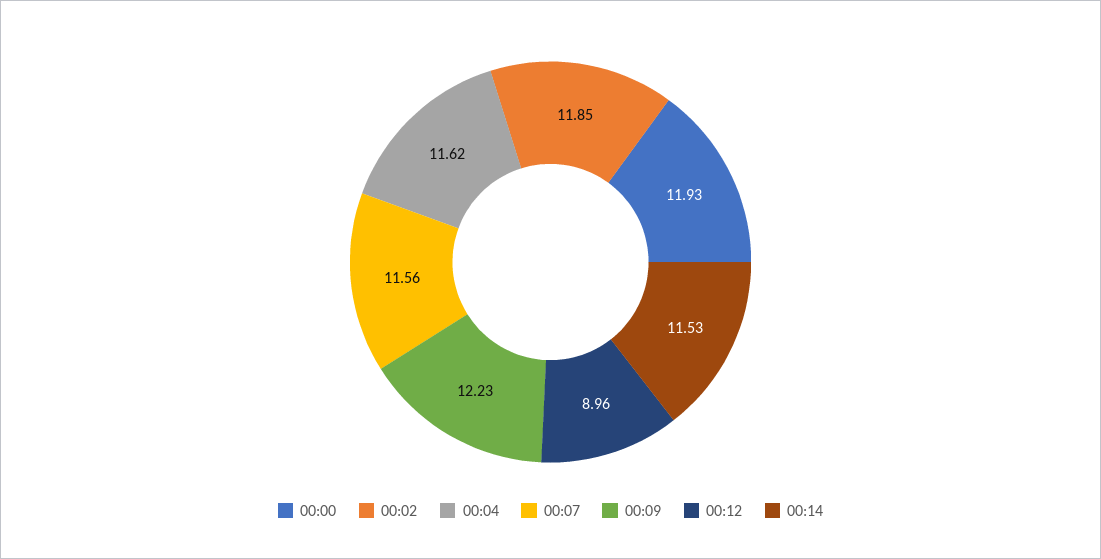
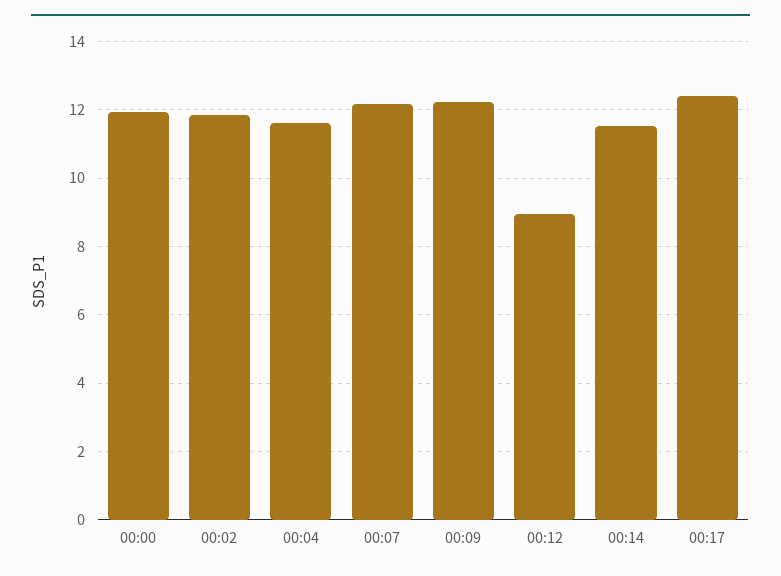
00:07: 11.56 -> 12.2
00:17: none -> 12.4

